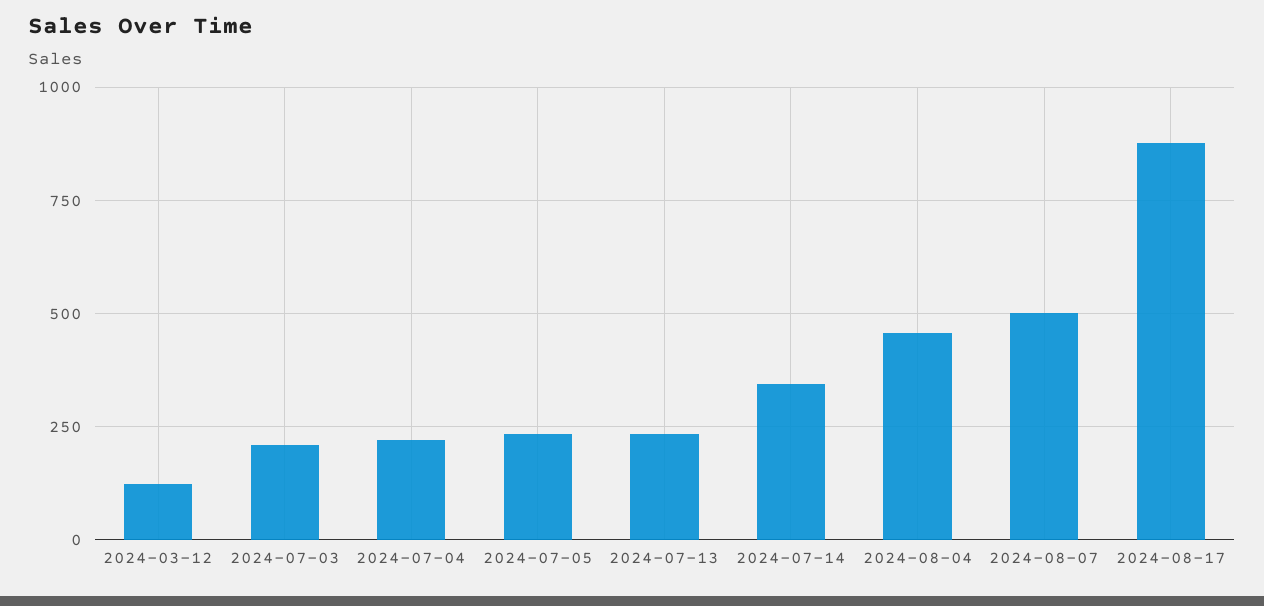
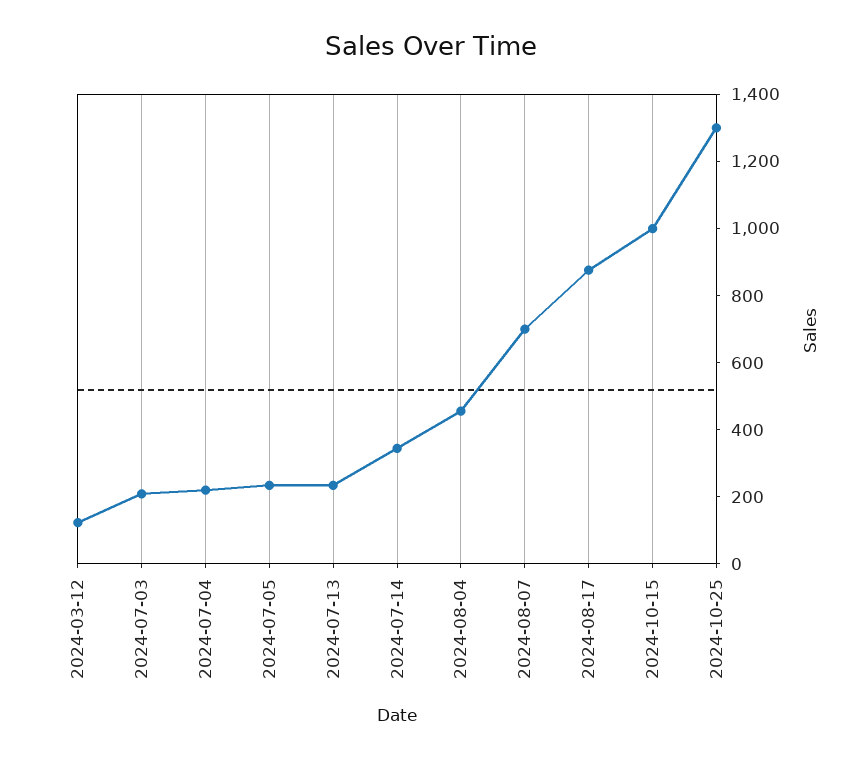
2024-08-07: 500 -> 700
2024-10-15: none -> 1000
2024-10-25: none -> 1300

